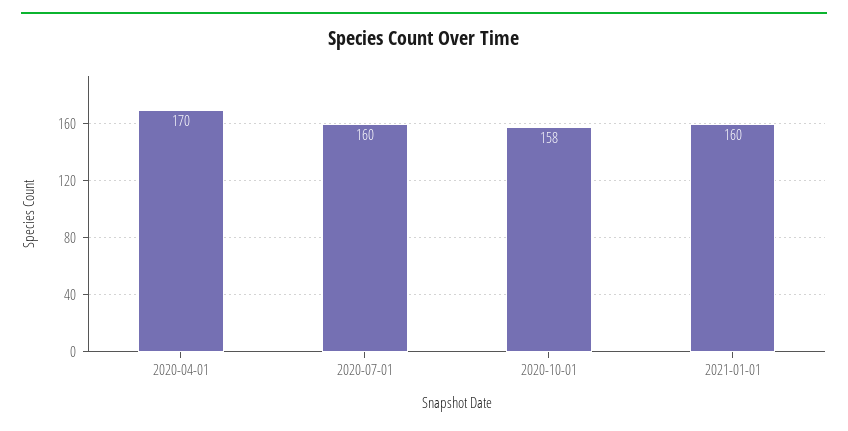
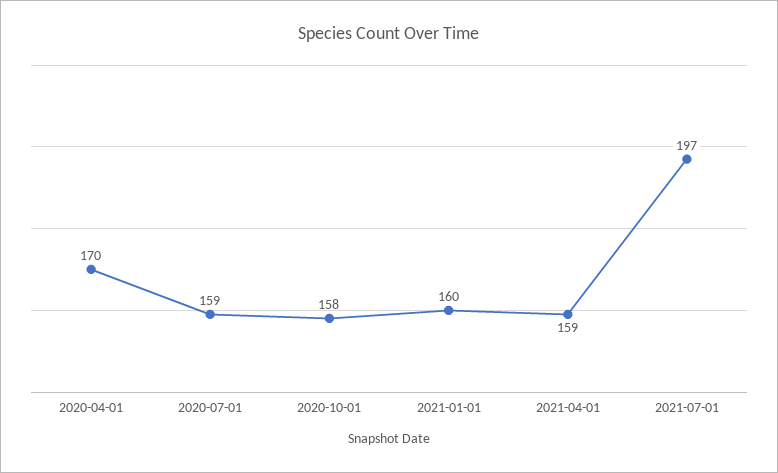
2020-07-01: 160 -> 159
2021-04-01: none -> 159
2021-07-01: none -> 197

